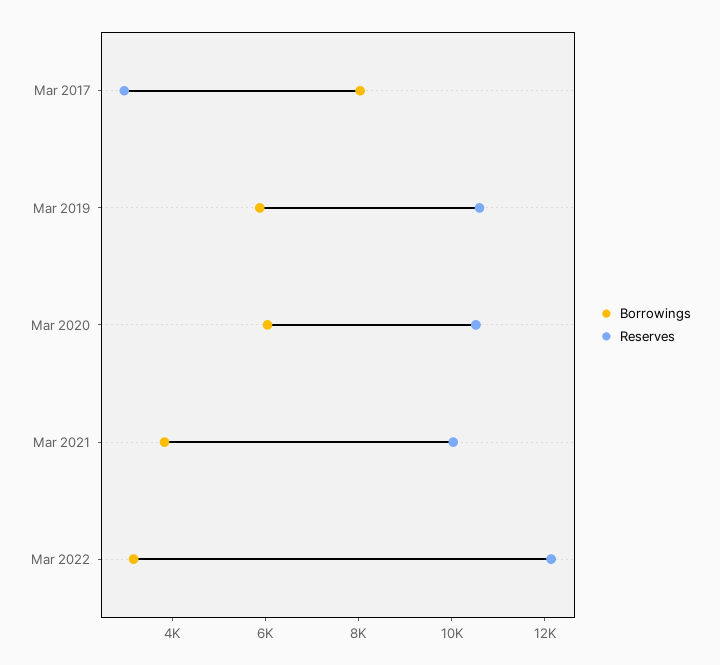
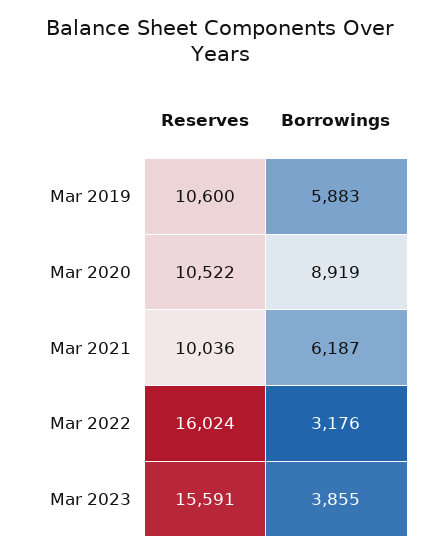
Borrowings, Mar 2017: 8000 -> none
Reserves, Mar 2017: 3000 -> none
Borrowings, Mar 2020: 6000 -> 8919
Borrowings, Mar 2021: 4000 -> 6187
Reserves, Mar 2022: 12000 -> 16024
Reserves, Mar 2023: none -> 15591
Borrowings, Mar 2023: none -> 3855

